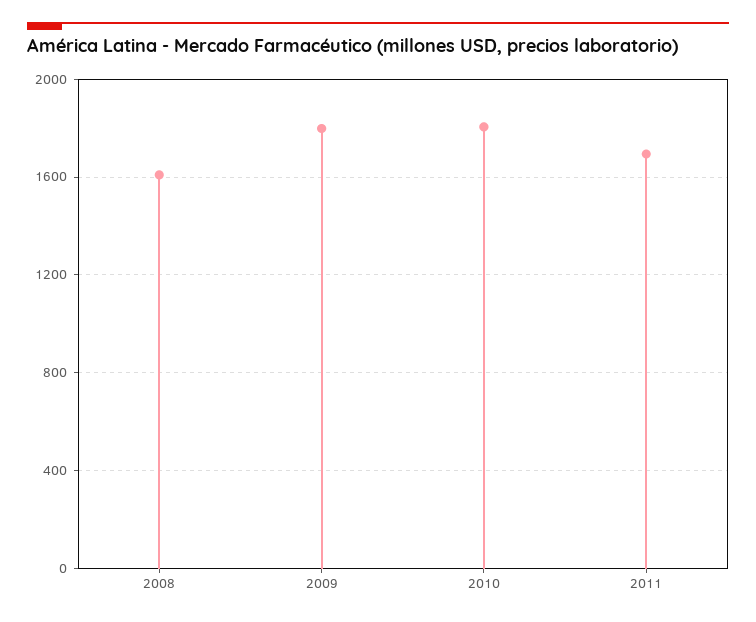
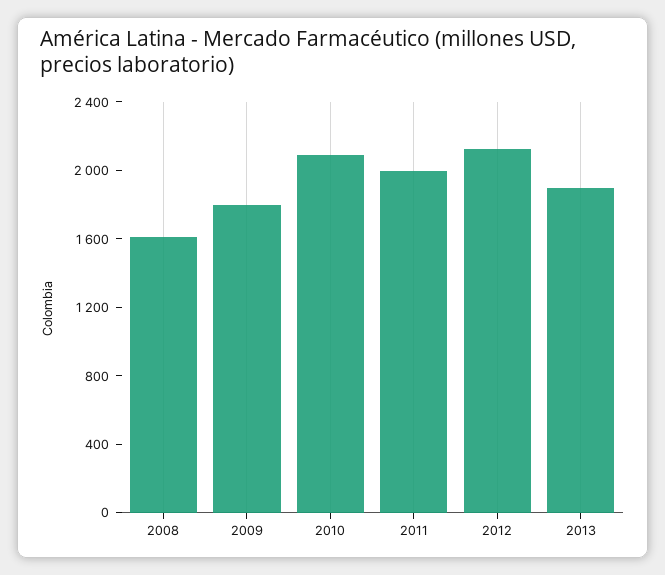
2010: 1800 -> 2100
2011: 1700 -> 2000
2012: none -> 2100
2013: none -> 1900

